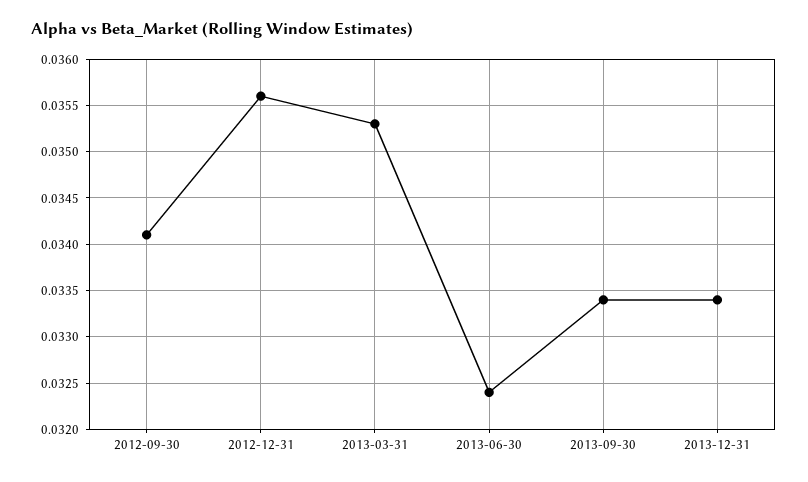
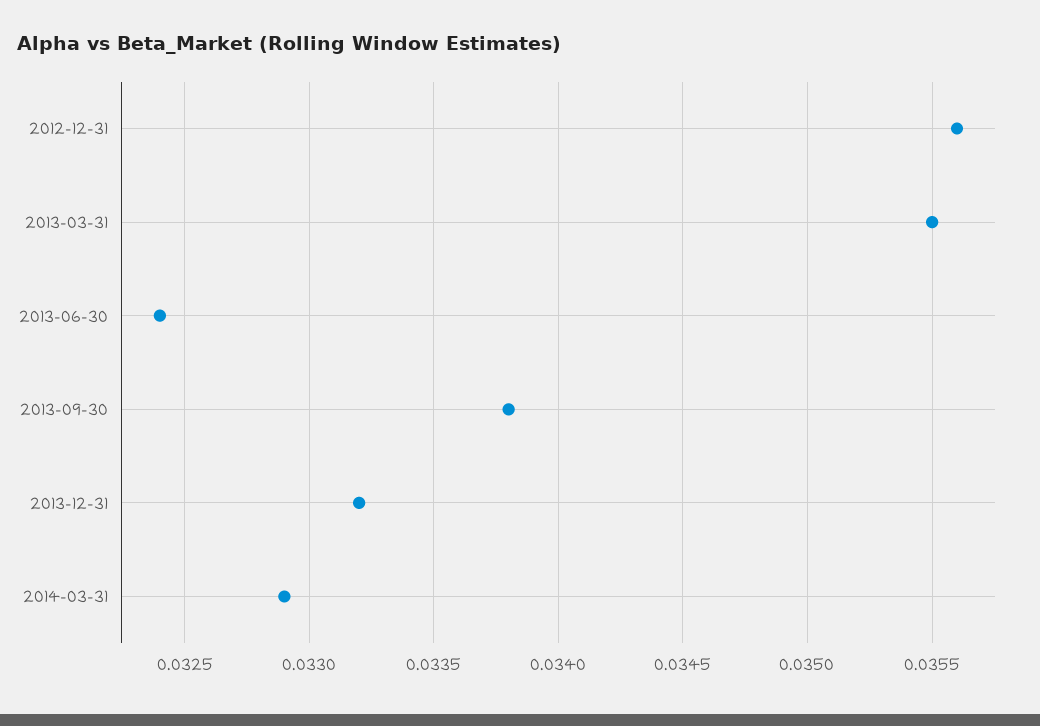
2012-09-30: 0.0341 -> none
2013-03-31: 0.0353 -> 0.0355
2013-09-30: 0.0334 -> 0.0338
2013-12-31: 0.0334 -> 0.0332
2014-03-31: none -> 0.0329

